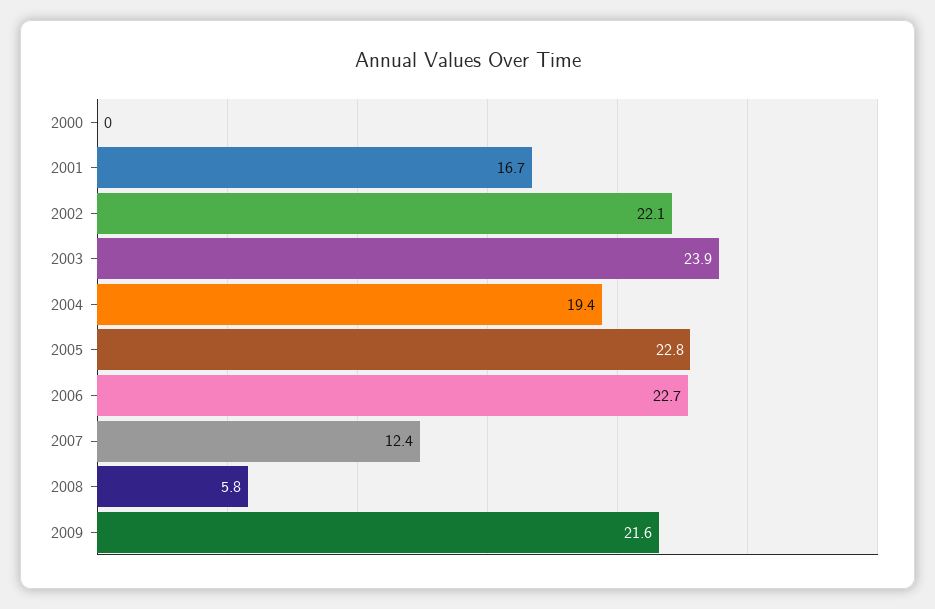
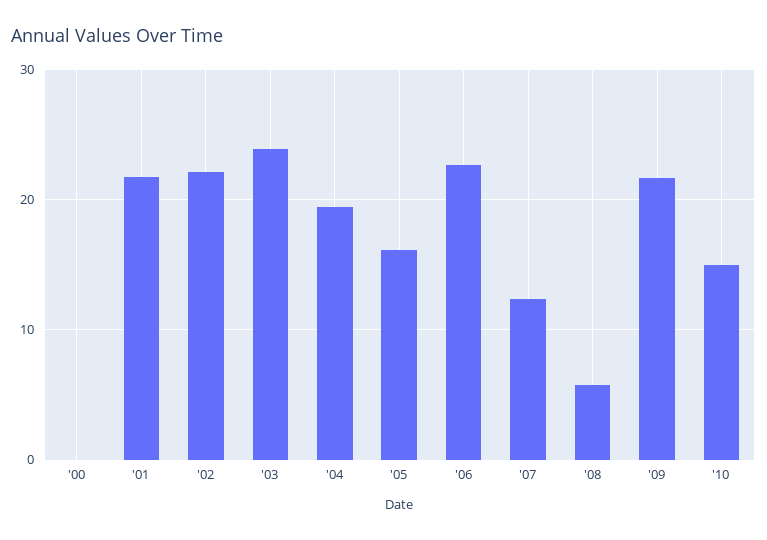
2001: 16.7 -> 22
2005: 22.8 -> 16
'10: none -> 15

